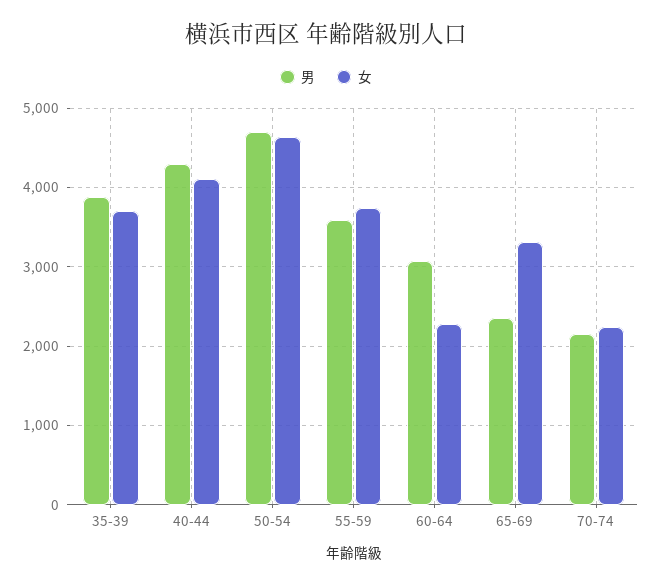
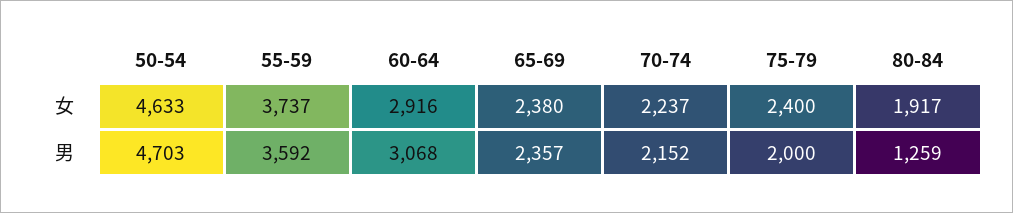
男, 35-39: 3900 -> none
女, 35-39: 3700 -> none
男, 40-44: 4300 -> none
女, 40-44: 4100 -> none
女, 60-64: 2300 -> 2916
女, 65-69: 3300 -> 2380
女, 75-79: none -> 2400
女, 80-84: none -> 1917
男, 75-79: none -> 2000
男, 80-84: none -> 1259

